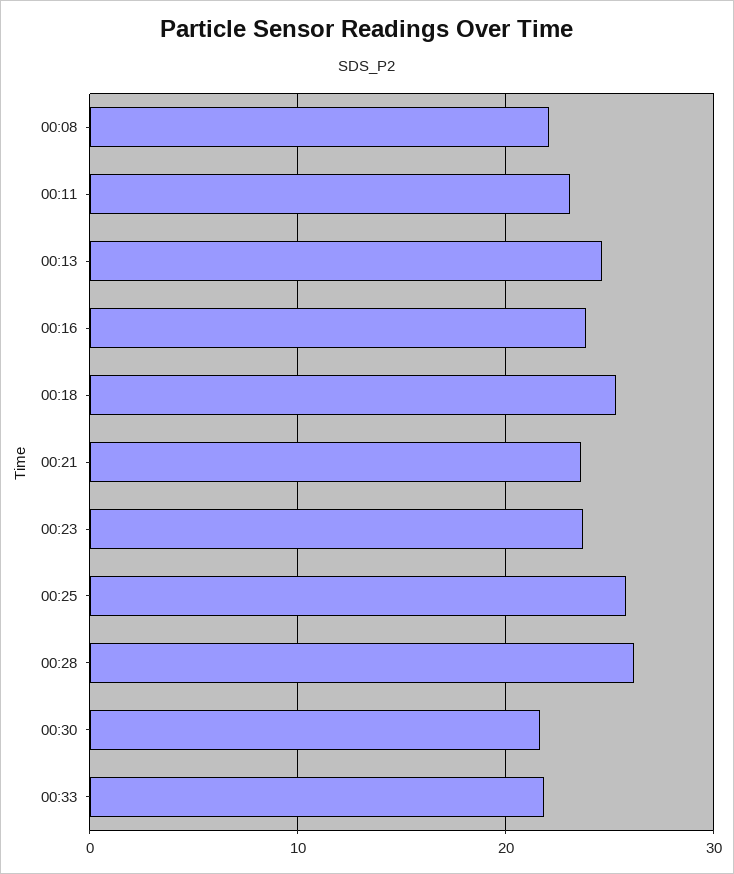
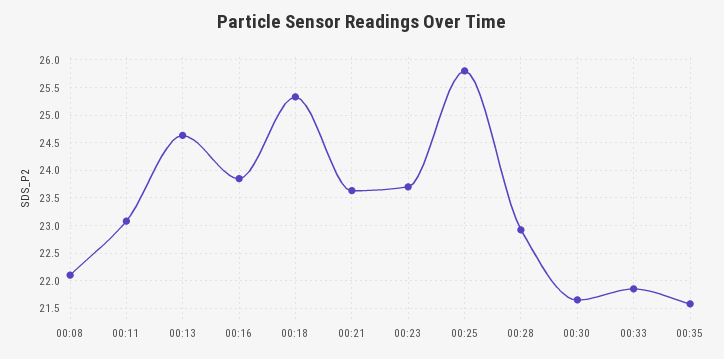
00:28: 26 -> 23
00:35: none -> 21.5

